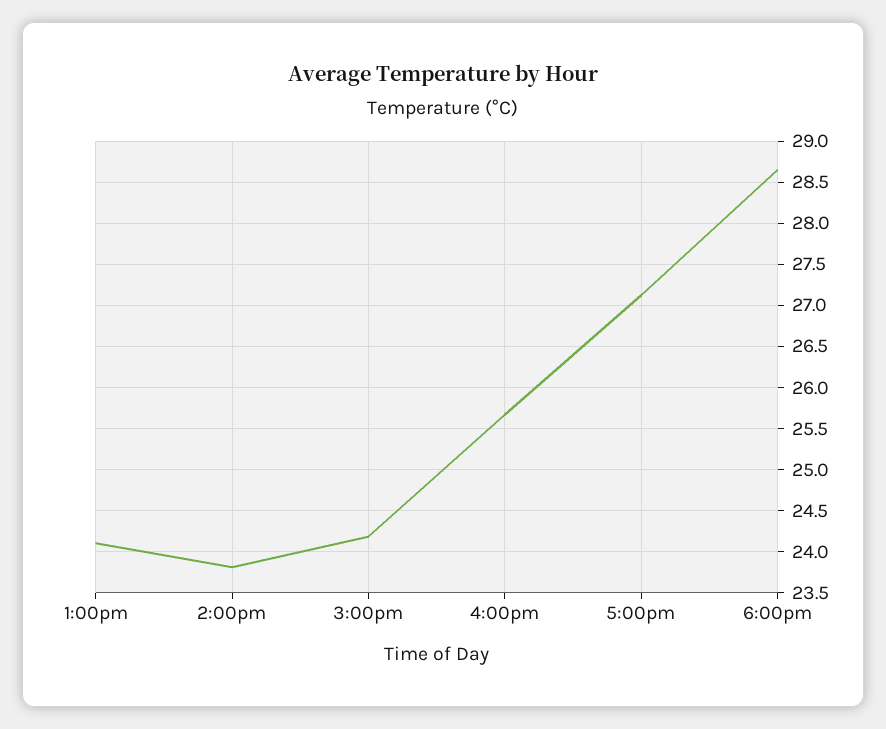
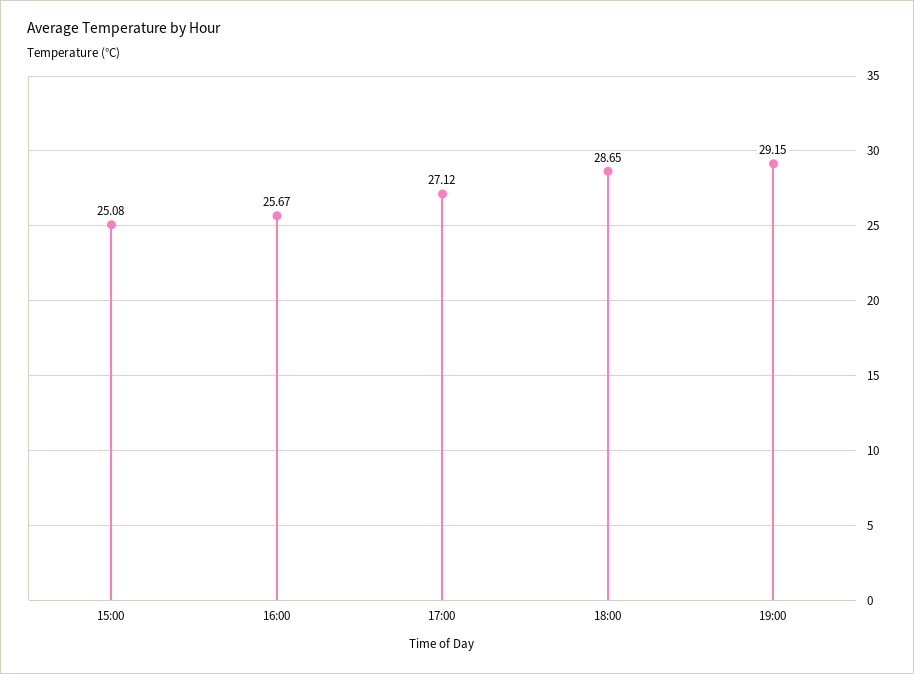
1:00pm: 24.1 -> none
2:00pm: 23.8 -> none
3:00pm: 24.2 -> 25.08
19:00: none -> 29.15

